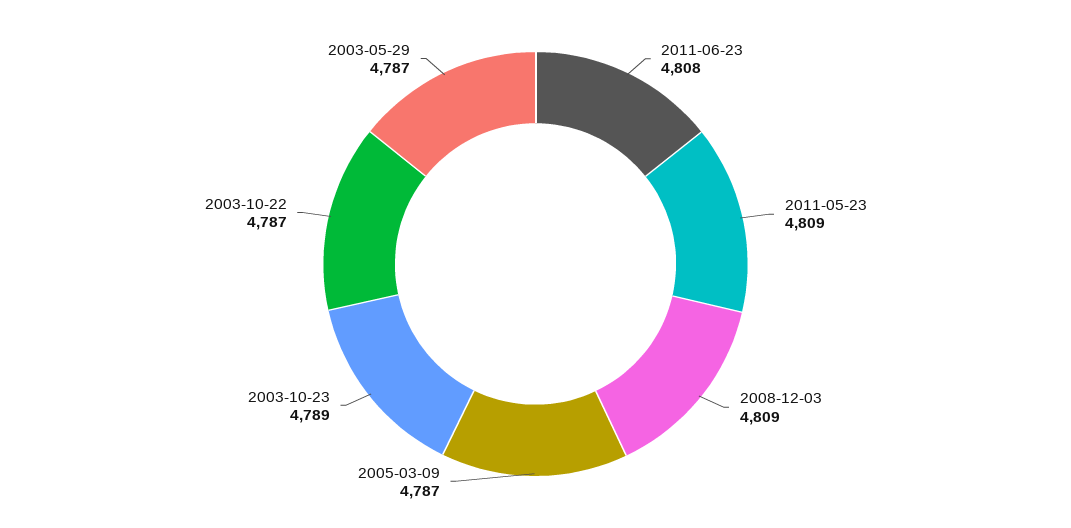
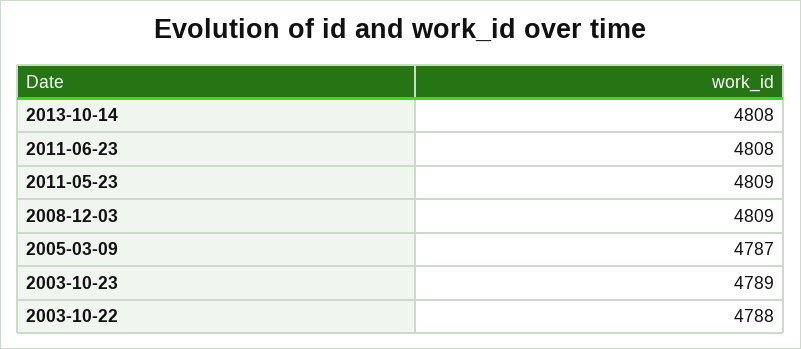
2003-10-22: 4787 -> 4788
2003-05-29: 4787 -> none
2013-10-14: none -> 4808

